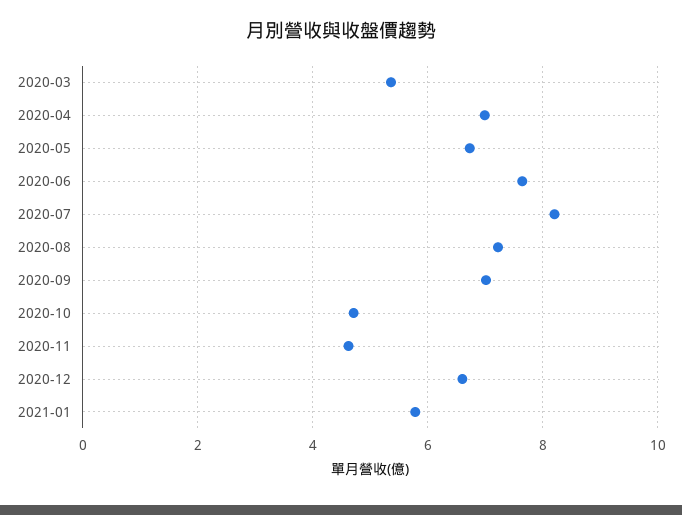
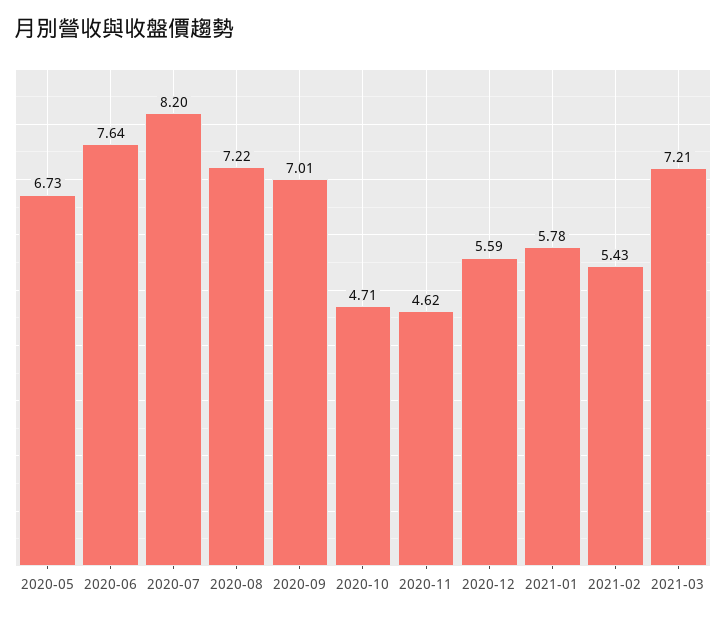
2020-03: 5.4 -> none
2020-04: 7 -> none
2020-12: 6.6 -> 5.59
2021-02: none -> 5.43
2021-03: none -> 7.21

